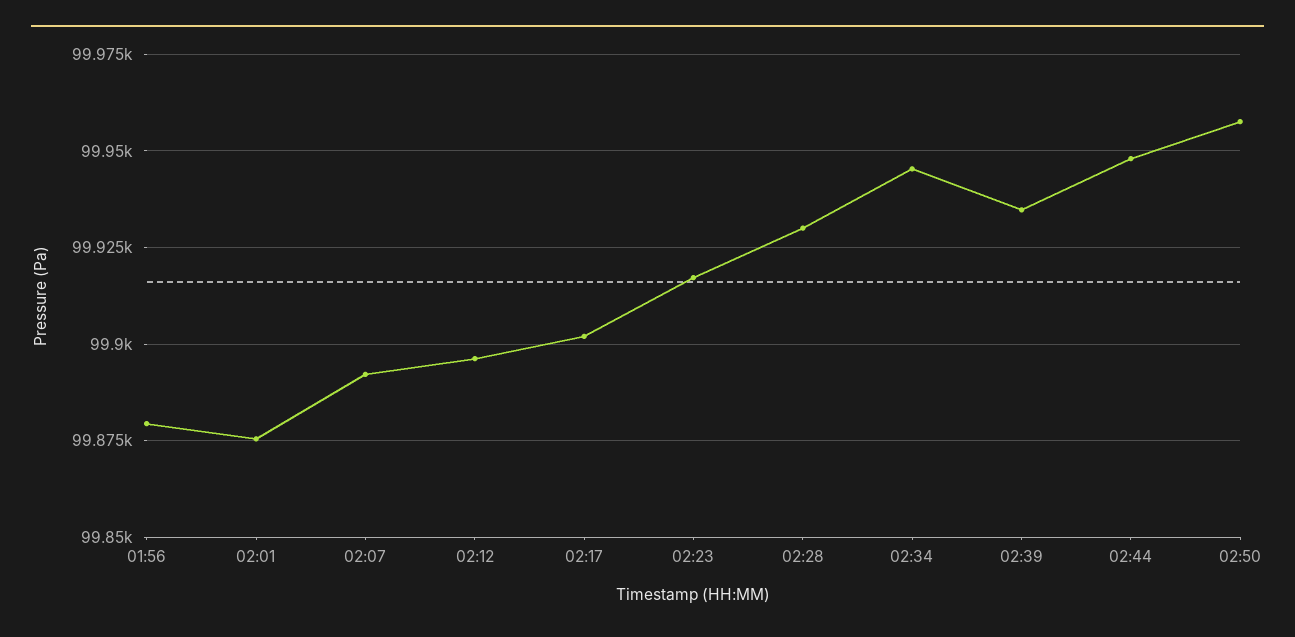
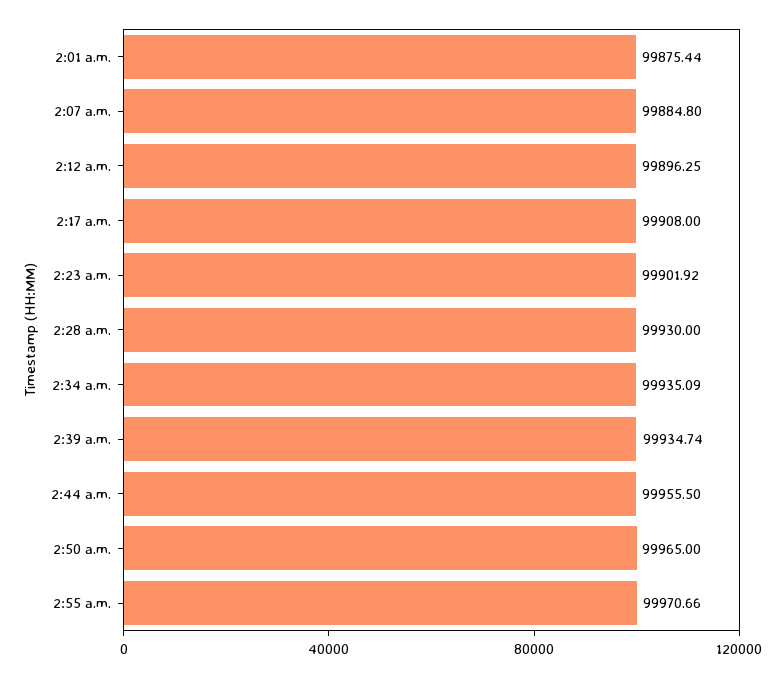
01:56: 99880 -> none
02:07: 99892.5 -> 99884.8
02:17: 99902.5 -> 99908
02:23: 99917.5 -> 99901.92
02:34: 99945 -> 99935.09
02:44: 99947.5 -> 99955.5
02:50: 99957.5 -> 99965
2:55 a.m.: none -> 99970.66

